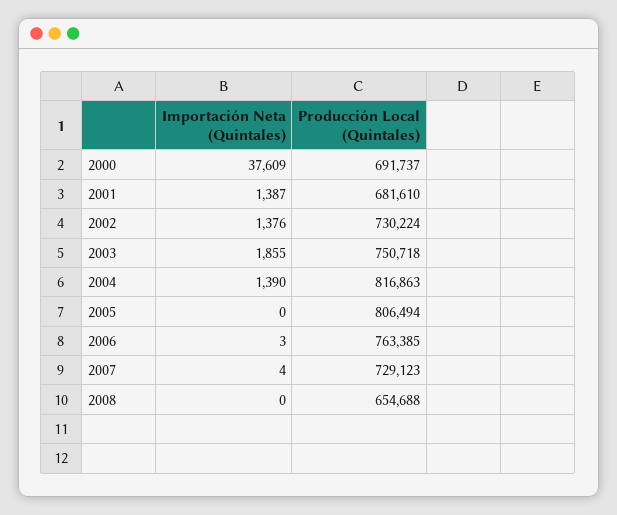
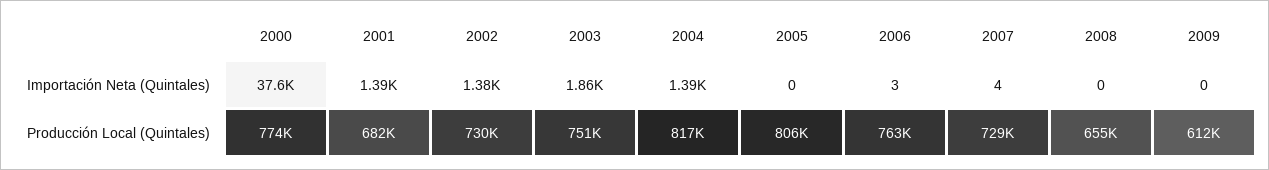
Producción Local (Quintales), 2000: 691737 -> 774000
Importación Neta (Quintales), 2009: none -> 0
Producción Local (Quintales), 2009: none -> 612000

